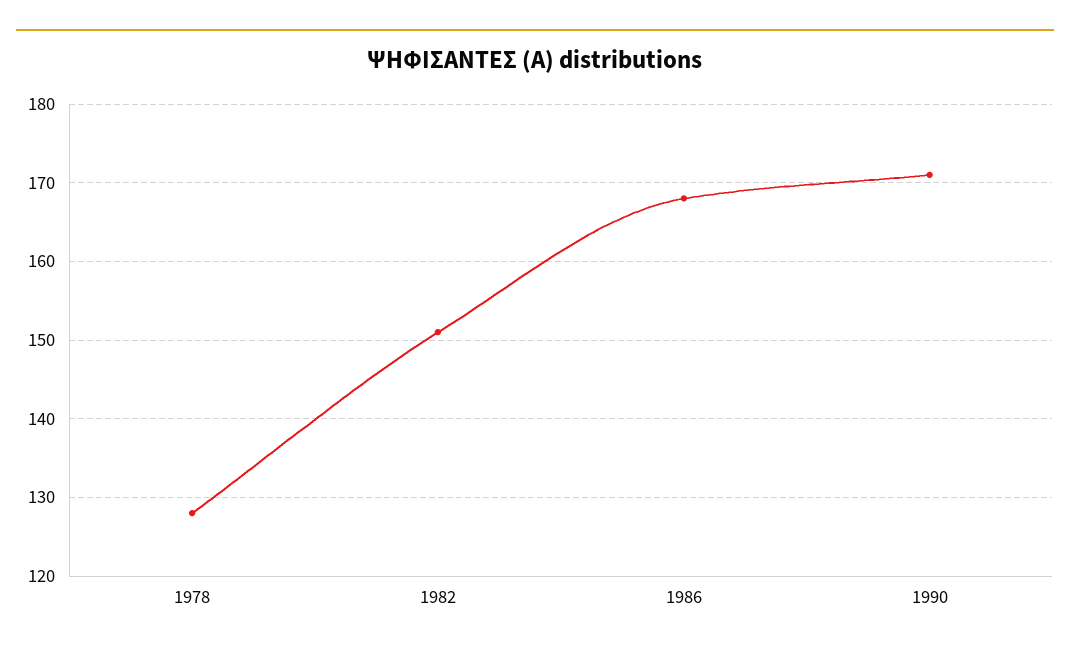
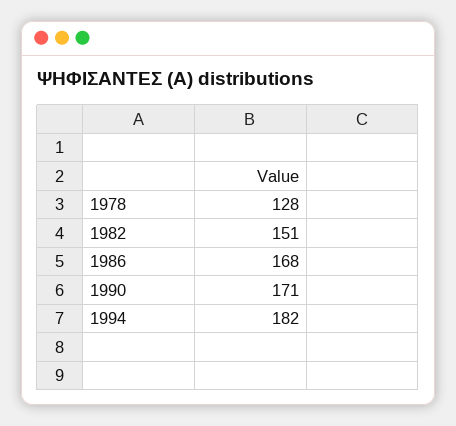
1994: none -> 182

